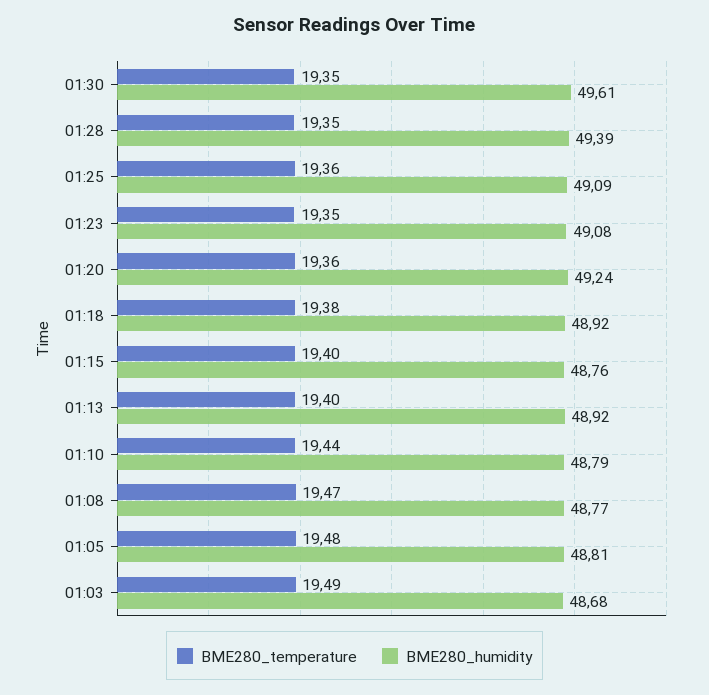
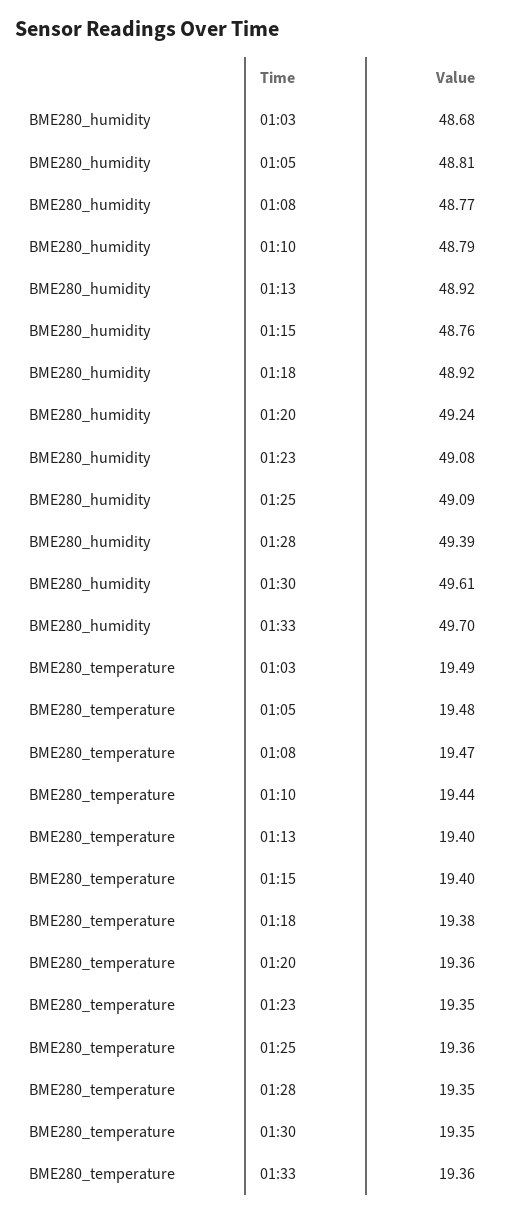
BME280_humidity, 01:33: none -> 49.7
BME280_temperature, 01:33: none -> 19.36

